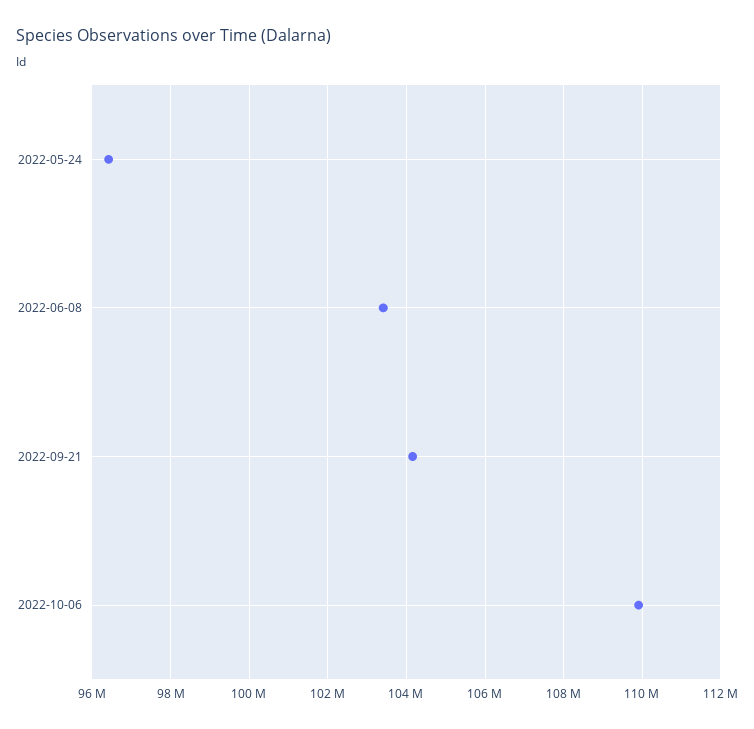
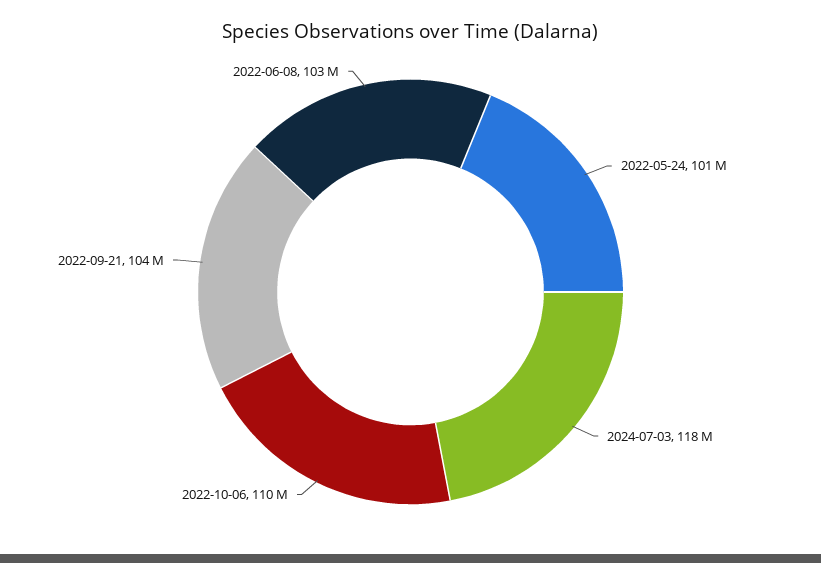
2022-05-24: 96400000 -> 101000000
2024-07-03: none -> 118000000

